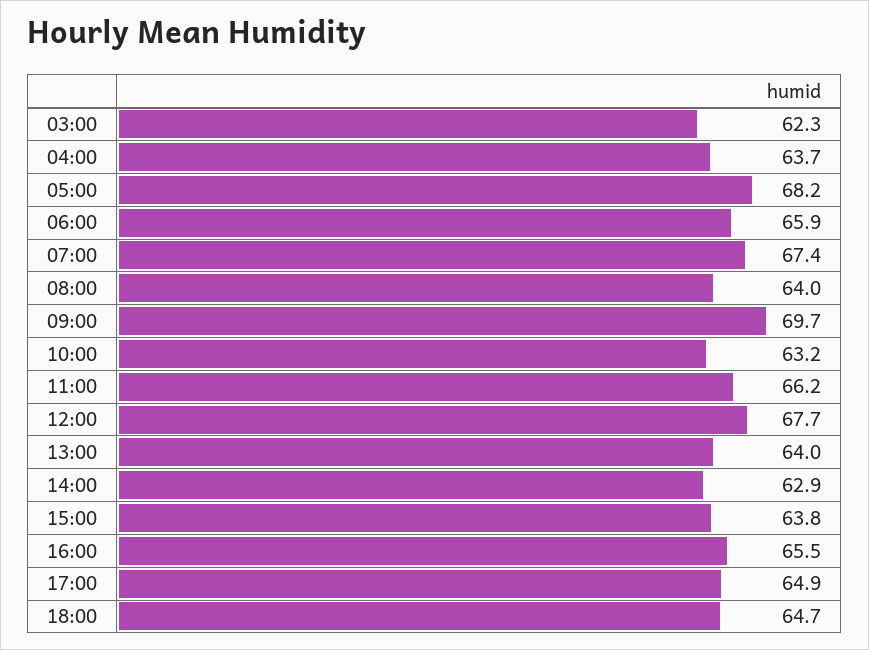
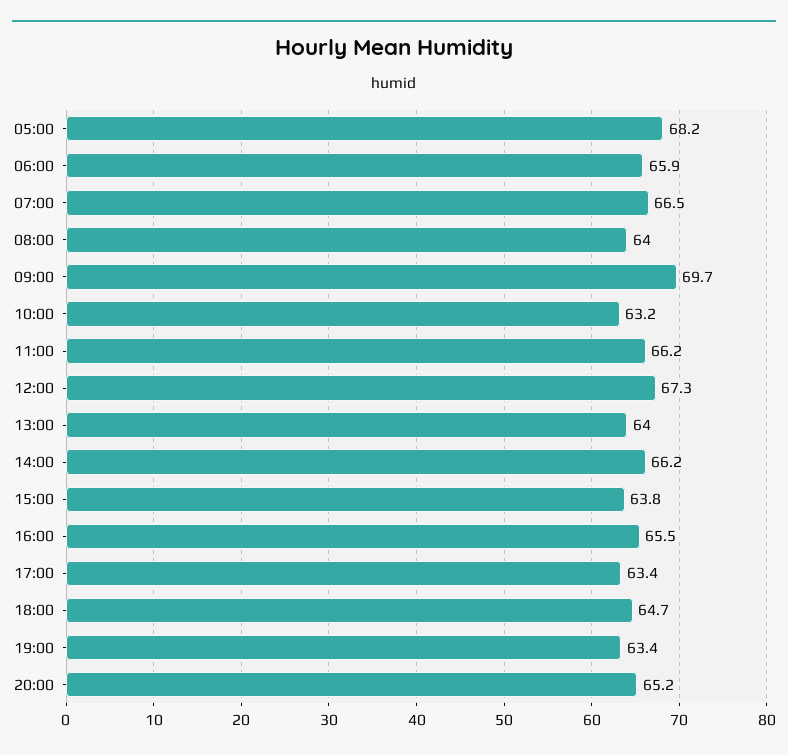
03:00: 62.3 -> none
04:00: 63.7 -> none
07:00: 67.4 -> 66.5
12:00: 67.7 -> 67.3
14:00: 62.9 -> 66.2
17:00: 64.9 -> 63.4
19:00: none -> 63.4
20:00: none -> 65.2

